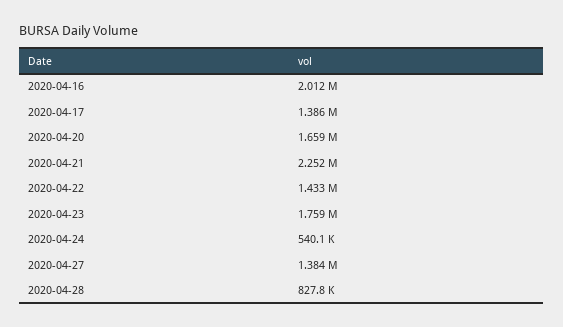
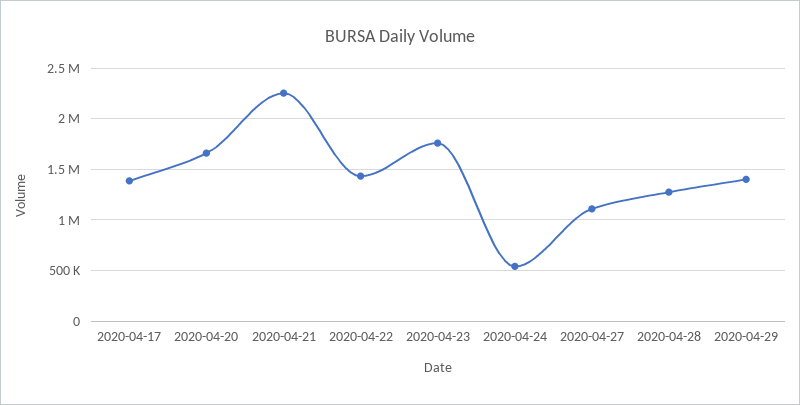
2020-04-16: 2012000 -> none
2020-04-27: 1384000 -> 1100000
2020-04-28: 827800 -> 1300000
2020-04-29: none -> 1400000

